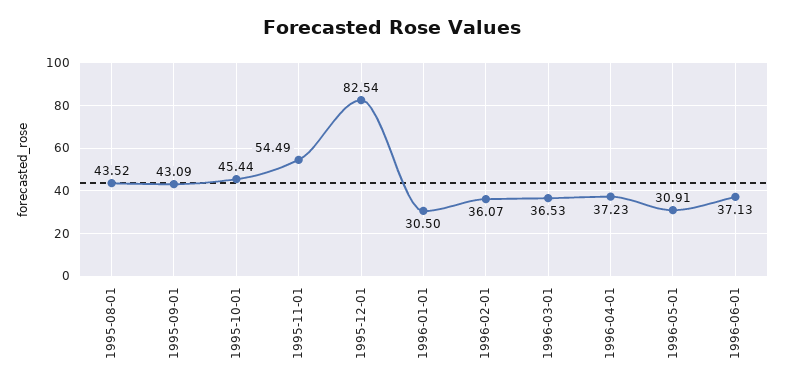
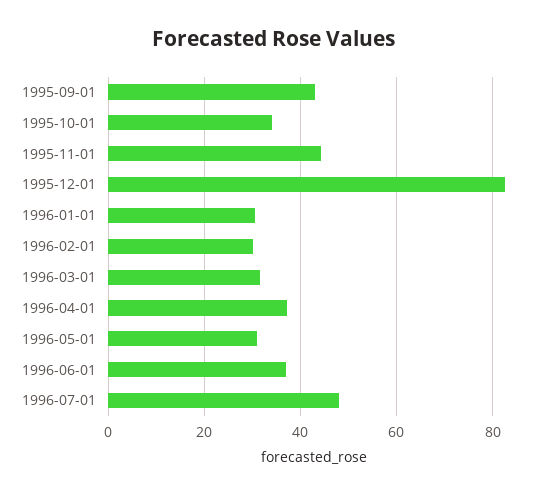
1995-08-01: 43.52 -> none
1995-10-01: 45.44 -> 34
1995-11-01: 54.49 -> 44
1996-02-01: 36.07 -> 30
1996-03-01: 36.53 -> 32
1996-07-01: none -> 48

